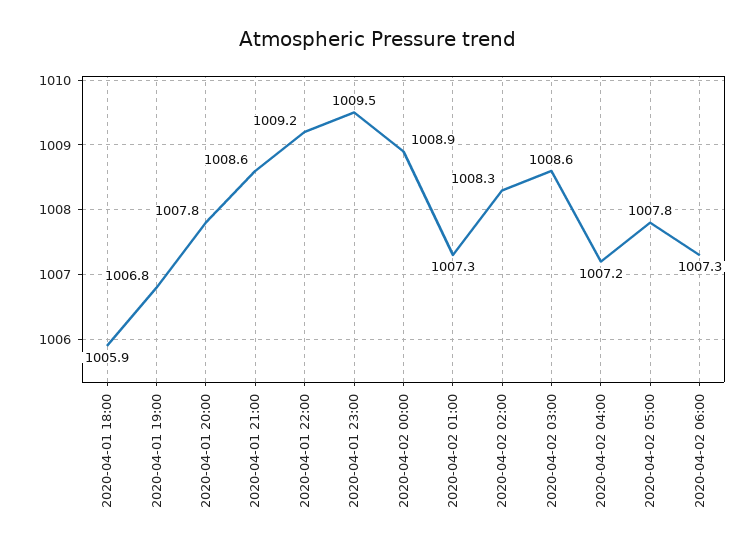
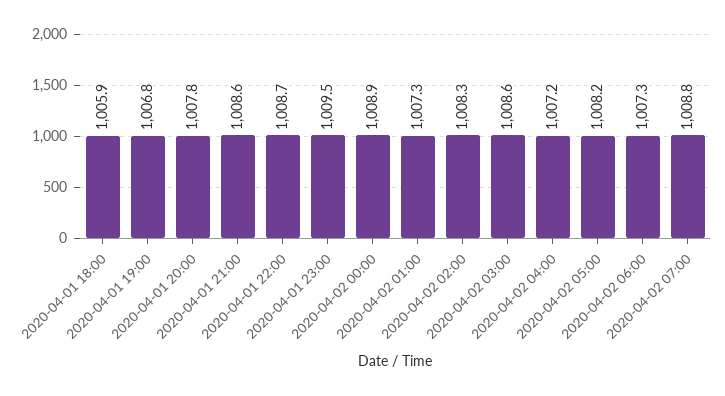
2020-04-01 22:00: 1009.2 -> 1008.7
2020-04-02 05:00: 1007.8 -> 1008.2
2020-04-02 07:00: none -> 1008.8

